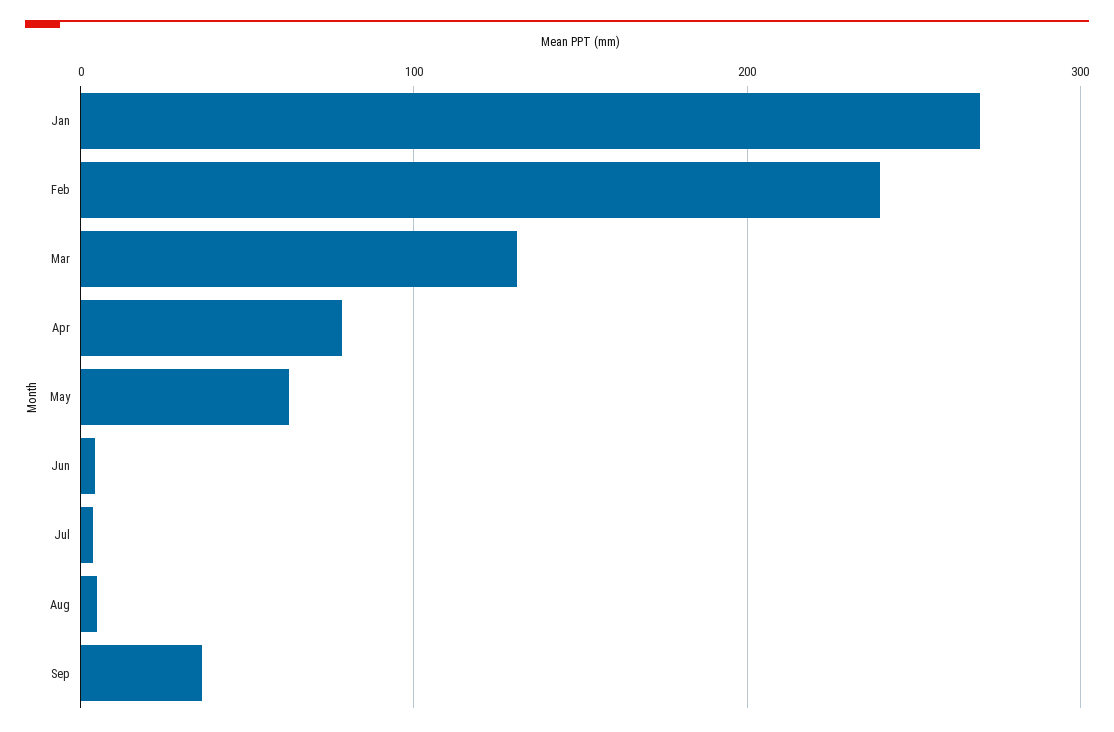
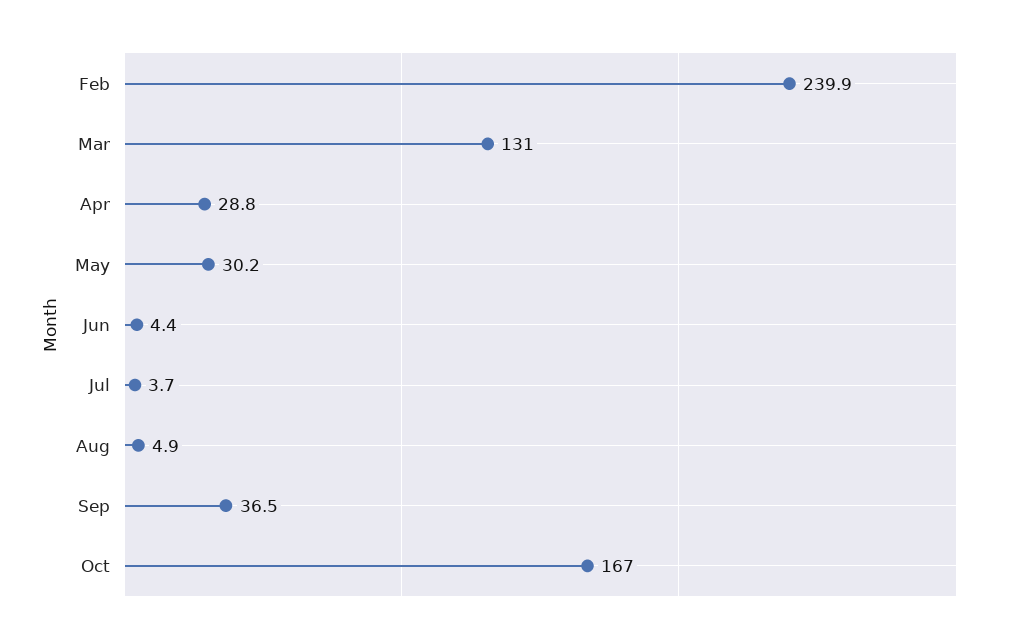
Jan: 270 -> none
Apr: 80 -> 28.8
May: 60 -> 30.2
Oct: none -> 167

